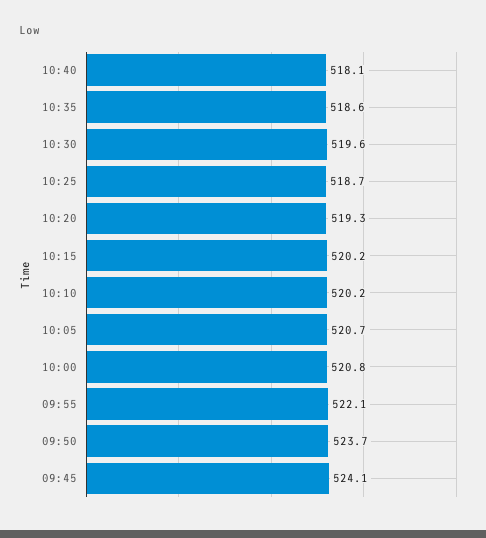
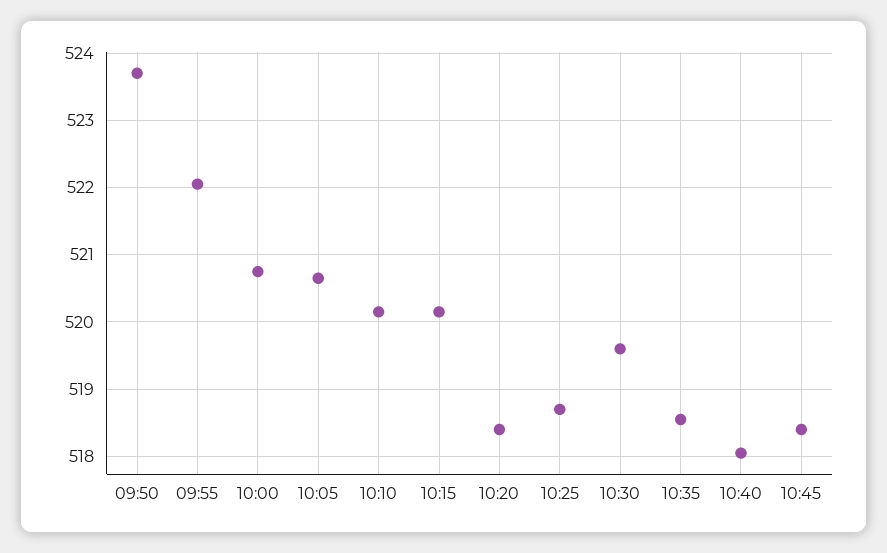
10:20: 519.3 -> 518.4
09:45: 524.1 -> none
10:45: none -> 518.4

